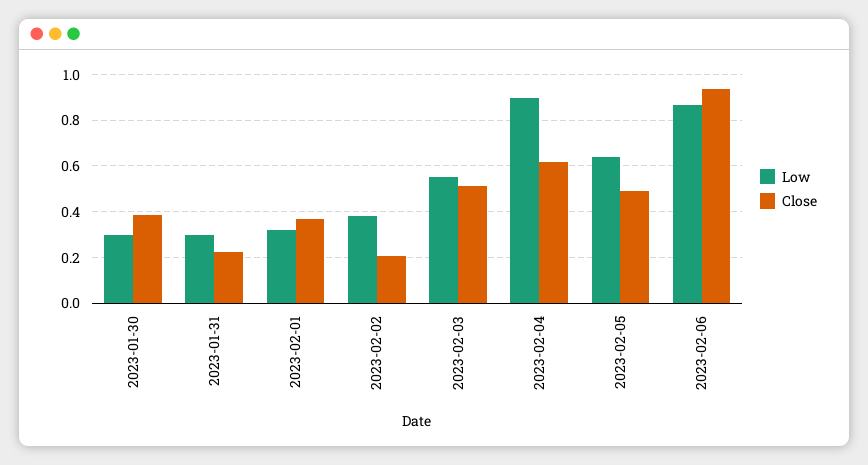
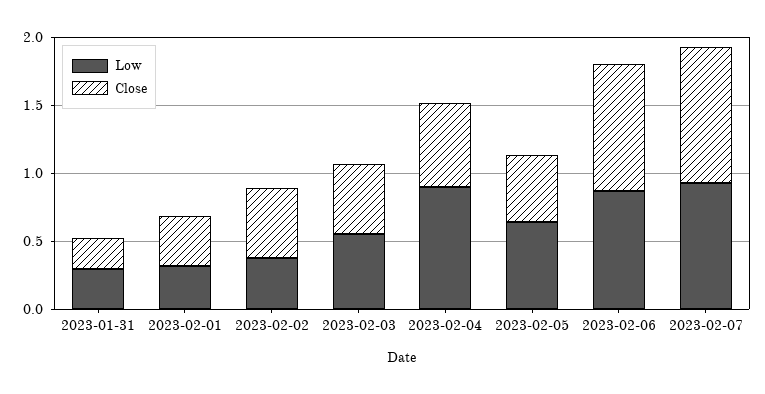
Low, 2023-01-30: 0.3 -> none
Close, 2023-01-30: 0.4 -> none
Close, 2023-02-02: 0.2 -> 0.5
Low, 2023-02-07: none -> 0.9
Close, 2023-02-07: none -> 1

